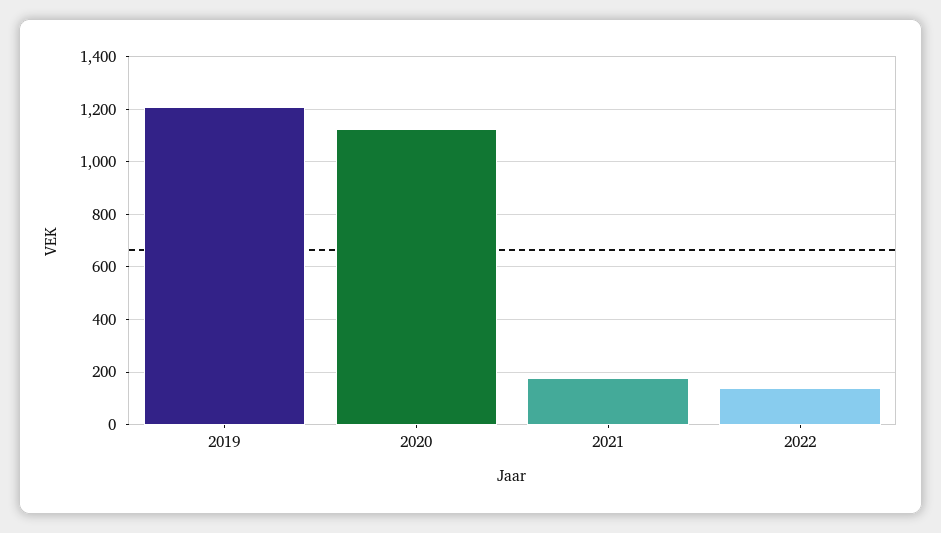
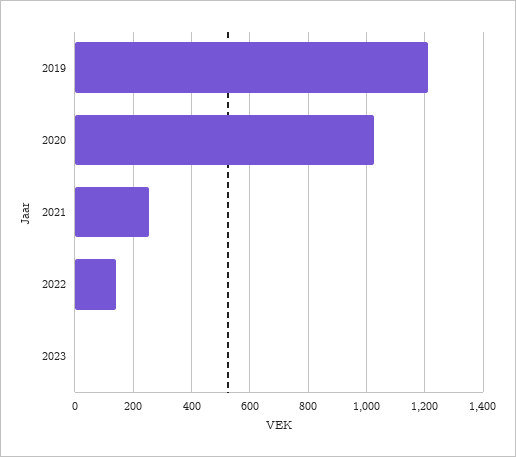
2020: 1125 -> 1025
2021: 175 -> 250
2023: none -> 0

